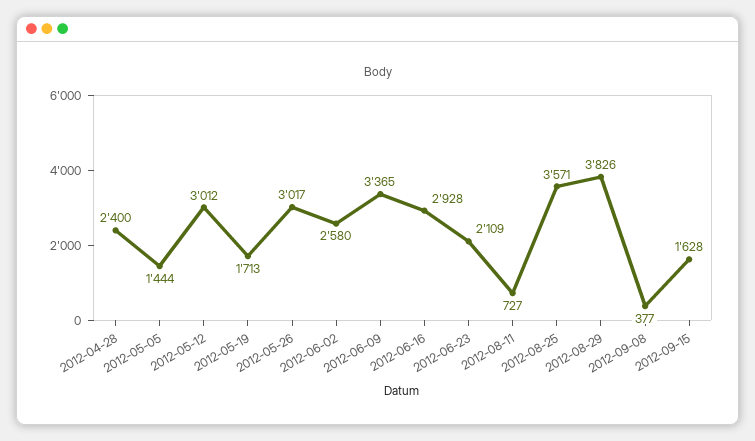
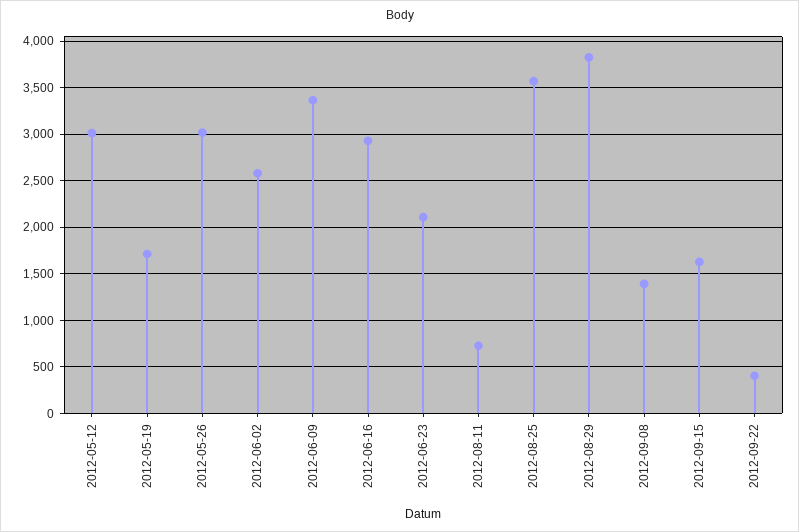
2012-04-28: 2400 -> none
2012-05-05: 1444 -> none
2012-09-08: 377 -> 1400
2012-09-22: none -> 400

